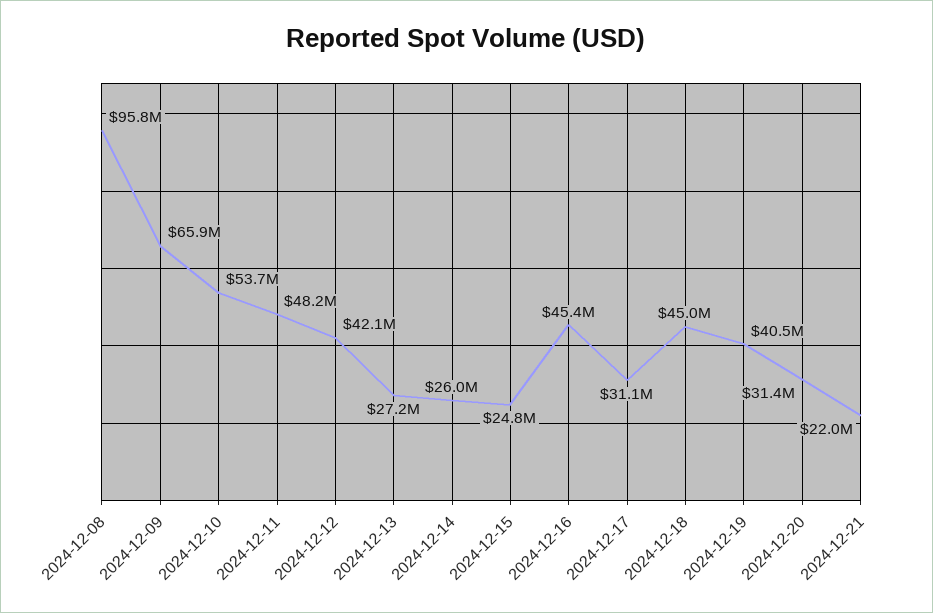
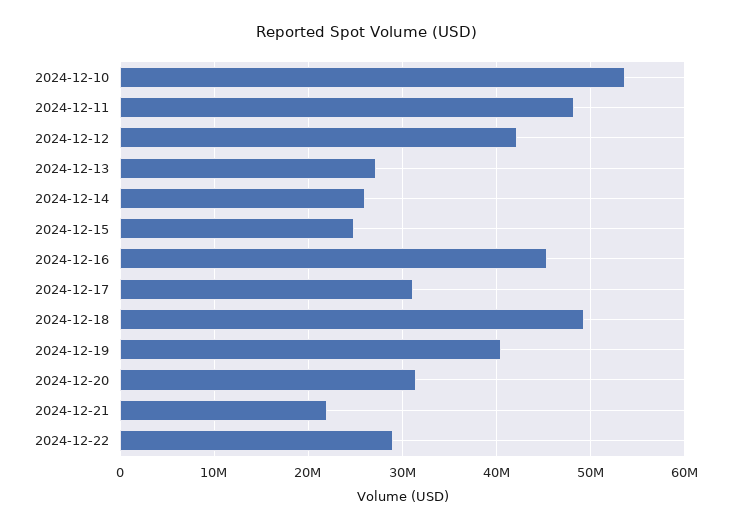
2024-12-08: 95800000 -> none
2024-12-09: 65900000 -> none
2024-12-18: 45000000 -> 49000000
2024-12-22: none -> 29000000

